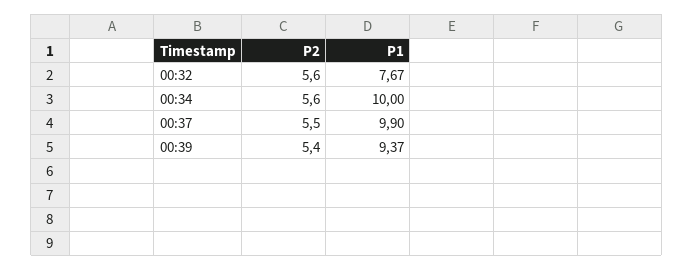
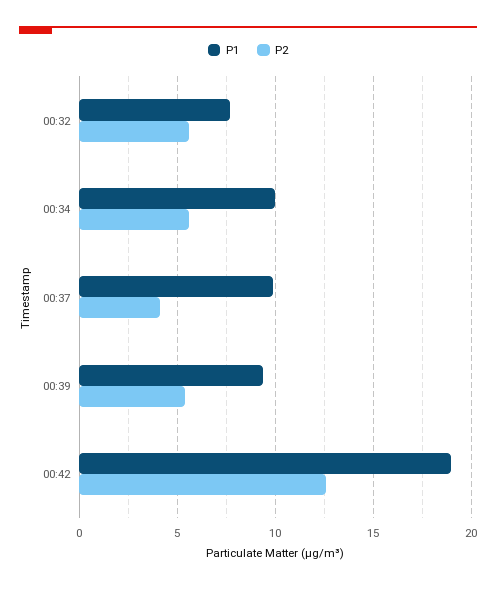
P2, 00:37: 5.5 -> 4
P1, 00:42: none -> 19
P2, 00:42: none -> 12.5

